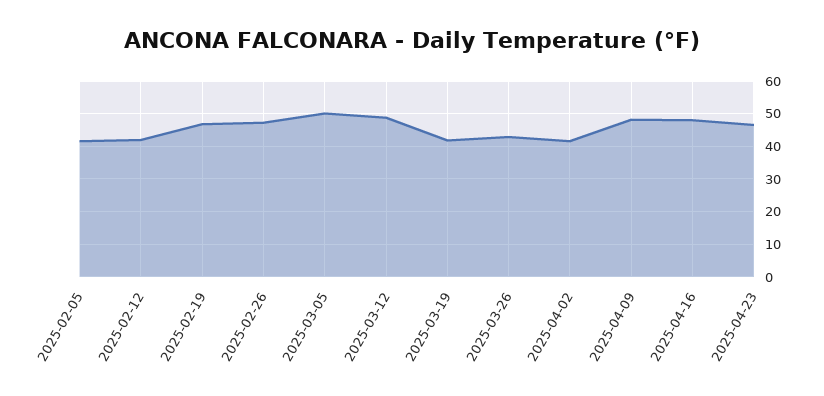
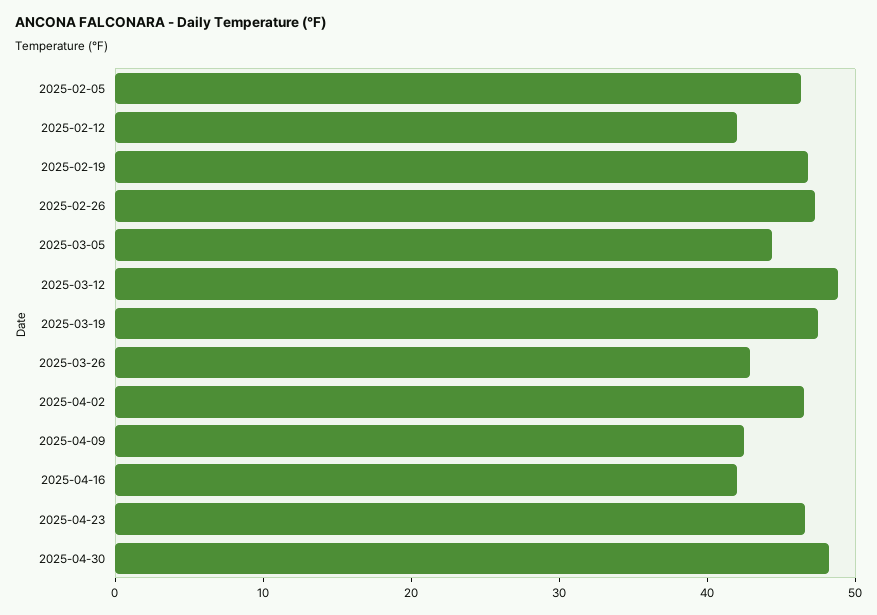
2025-02-05: 42 -> 46
2025-03-05: 50 -> 44
2025-03-19: 42 -> 48
2025-04-02: 42 -> 46
2025-04-09: 48 -> 42
2025-04-16: 48 -> 42
2025-04-30: none -> 48

